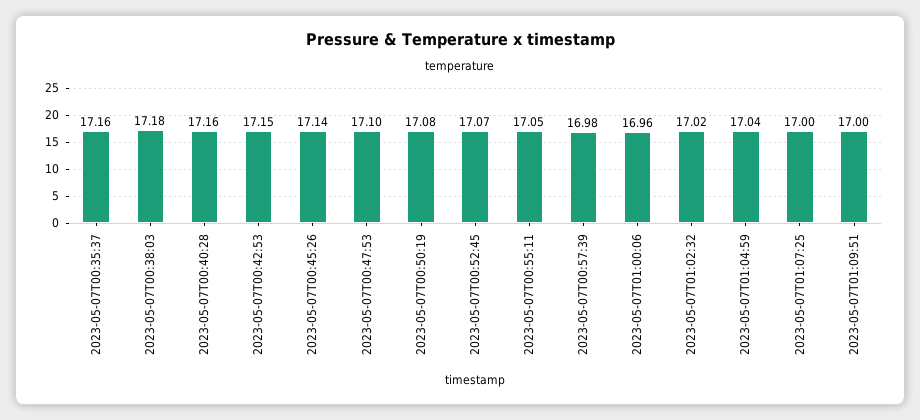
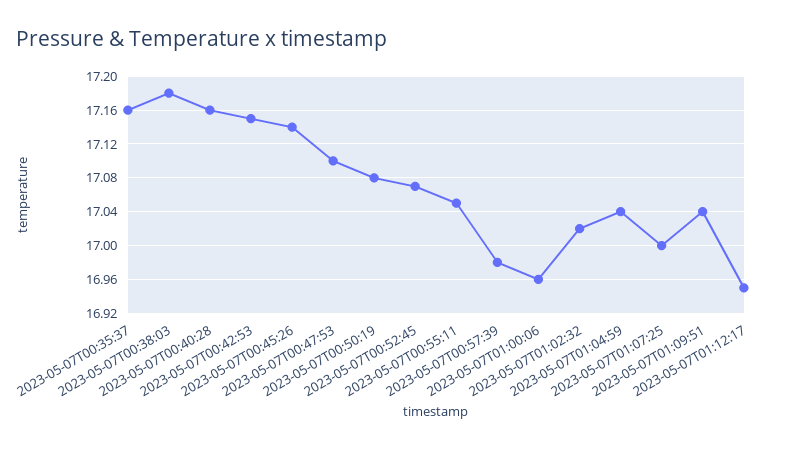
2023-05-07T01:09:51: 17 -> 17.04
2023-05-07T01:12:17: none -> 16.95

